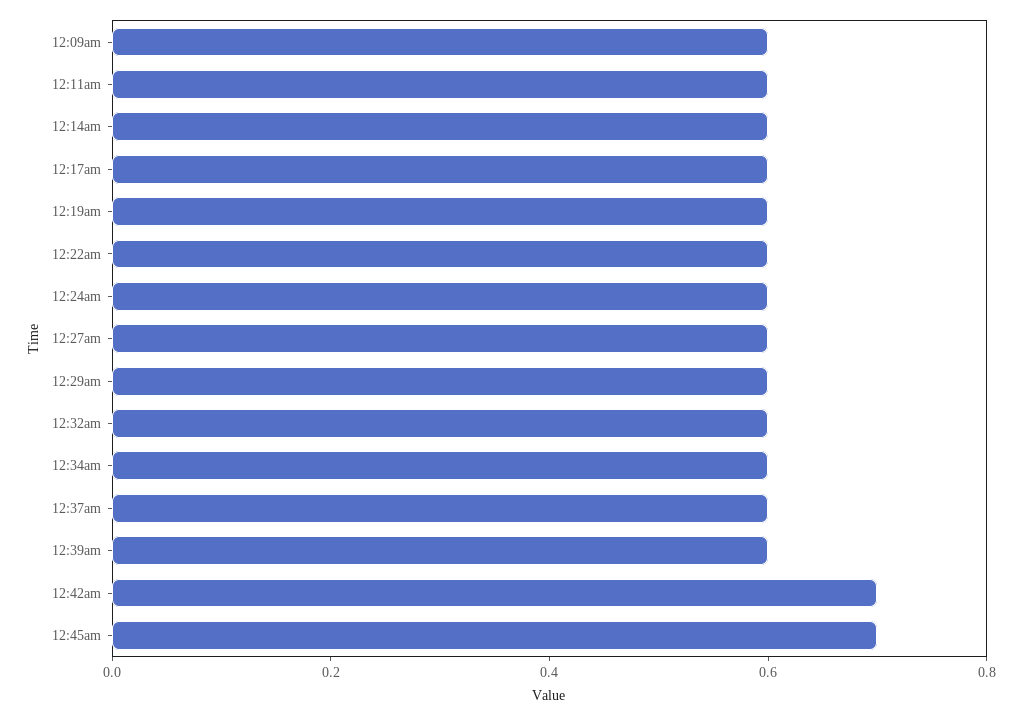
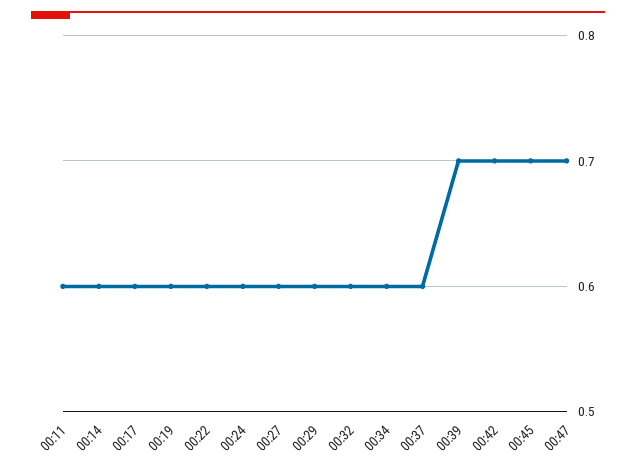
12:09am: 0.6 -> none
12:39am: 0.6 -> 0.7
00:47: none -> 0.7

